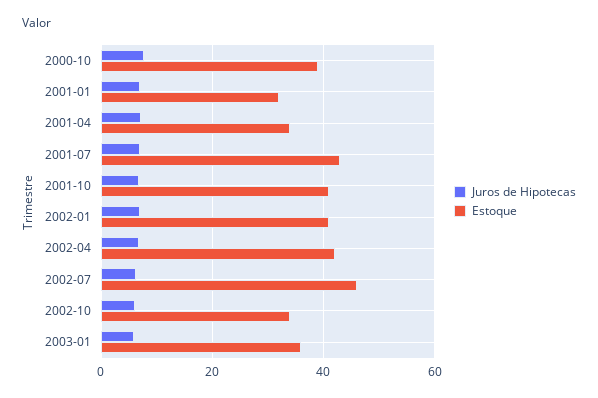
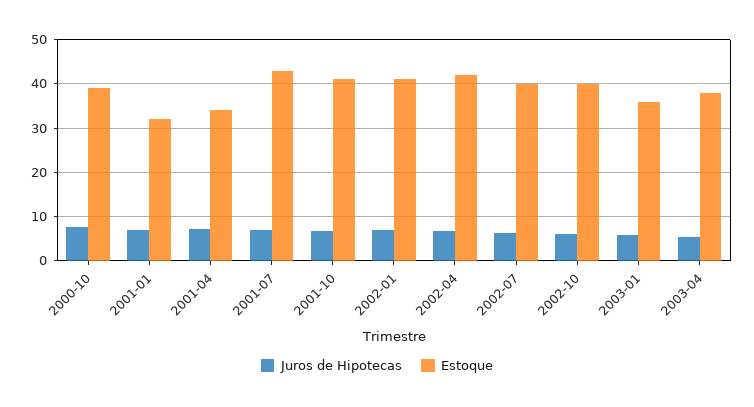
Estoque, 2002-07: 46 -> 40
Estoque, 2002-10: 34 -> 40
Juros de Hipotecas, 2003-04: none -> 6
Estoque, 2003-04: none -> 38

